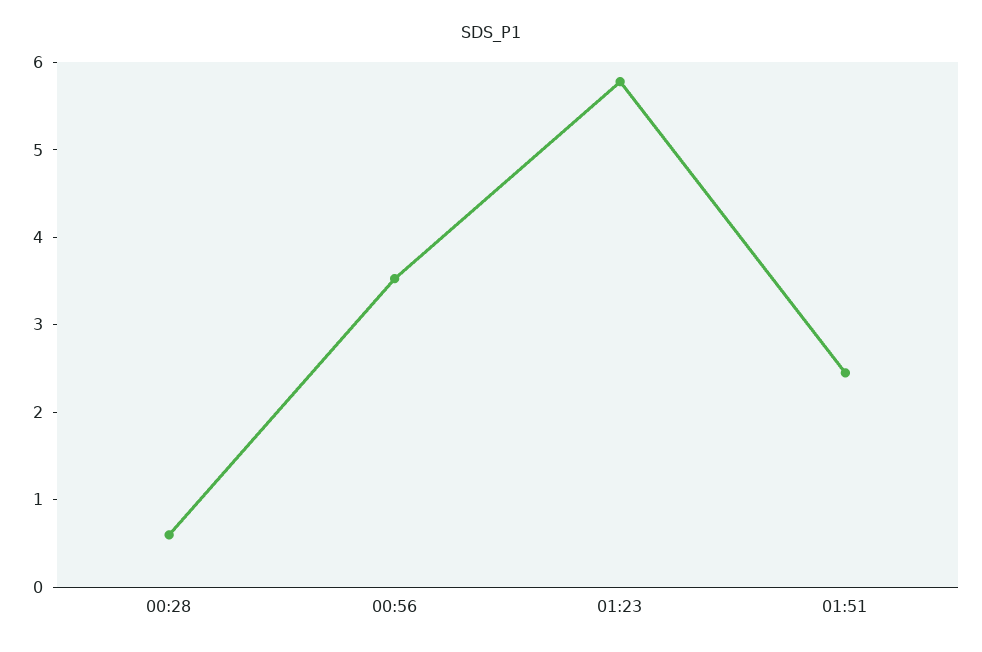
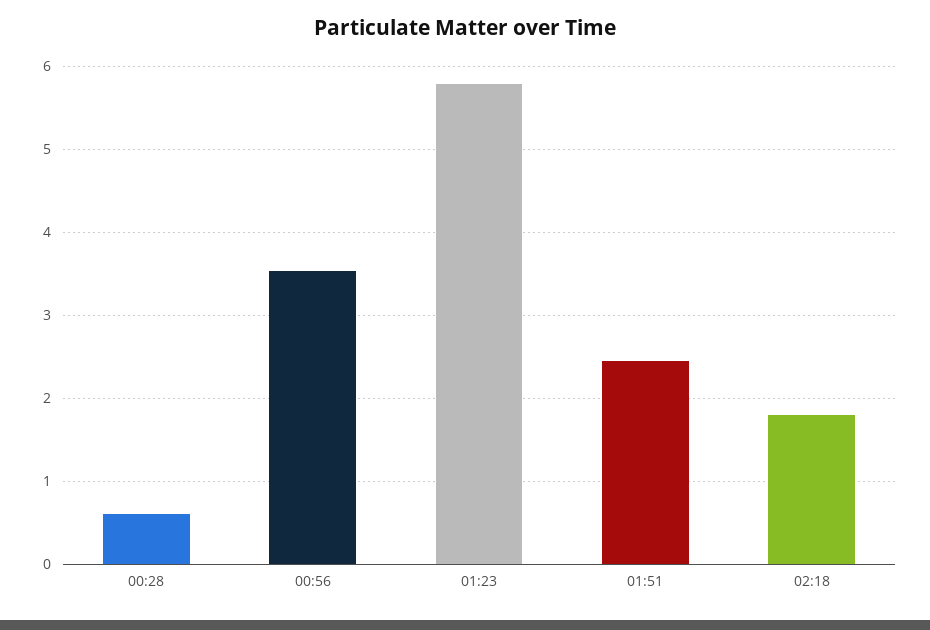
02:18: none -> 1.8

